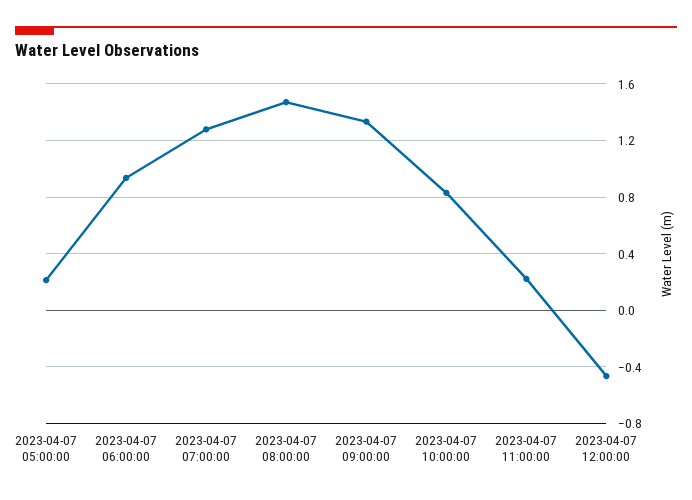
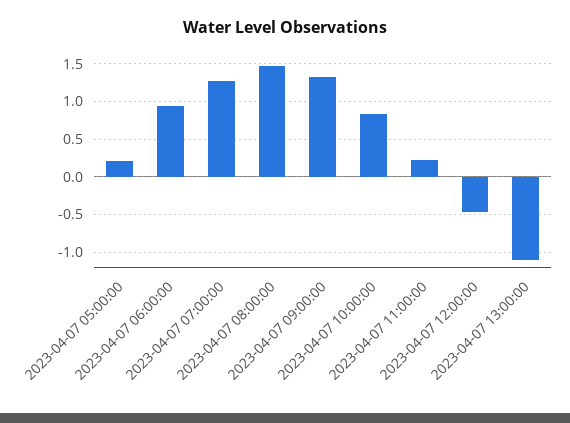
2023-04-07 13:00:00: none -> -1.1

